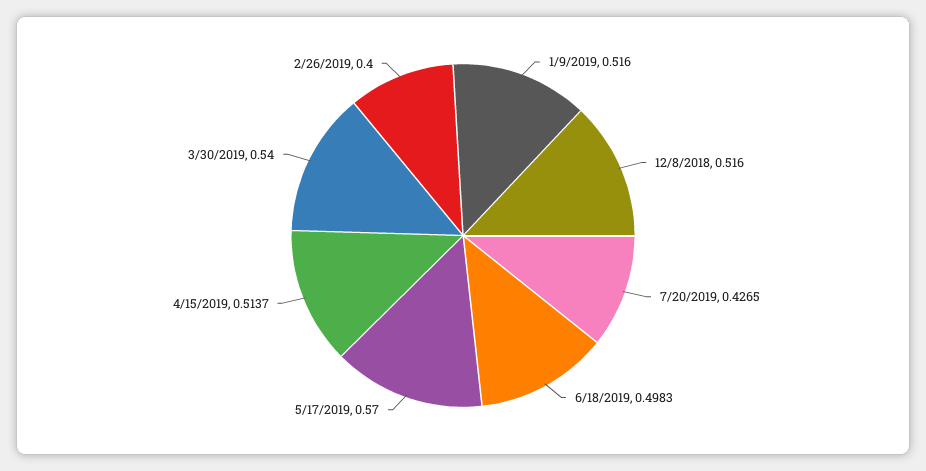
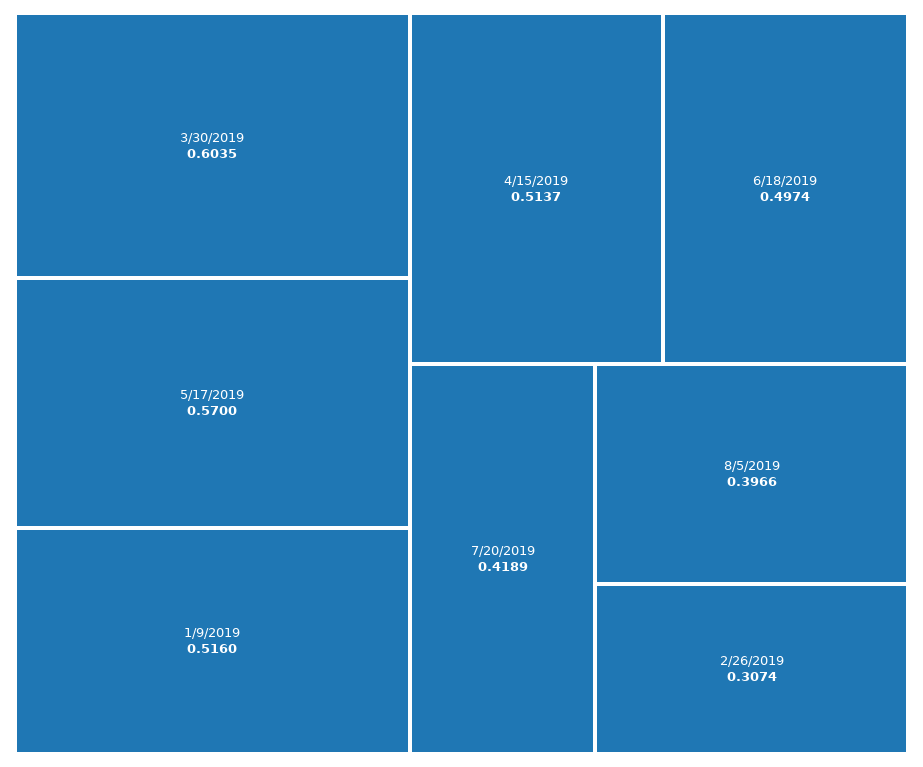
12/8/2018: 0.516 -> none
7/20/2019: 0.4265 -> 0.4189
6/18/2019: 0.4983 -> 0.4974
3/30/2019: 0.54 -> 0.6035
2/26/2019: 0.4 -> 0.3074
8/5/2019: none -> 0.3966

